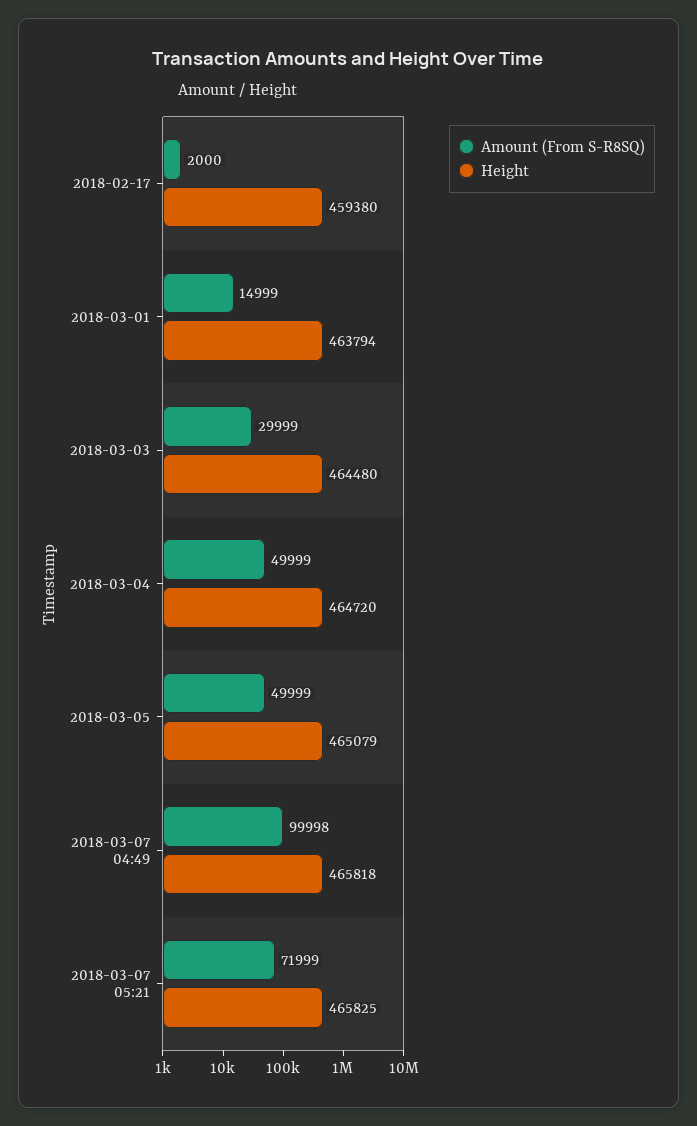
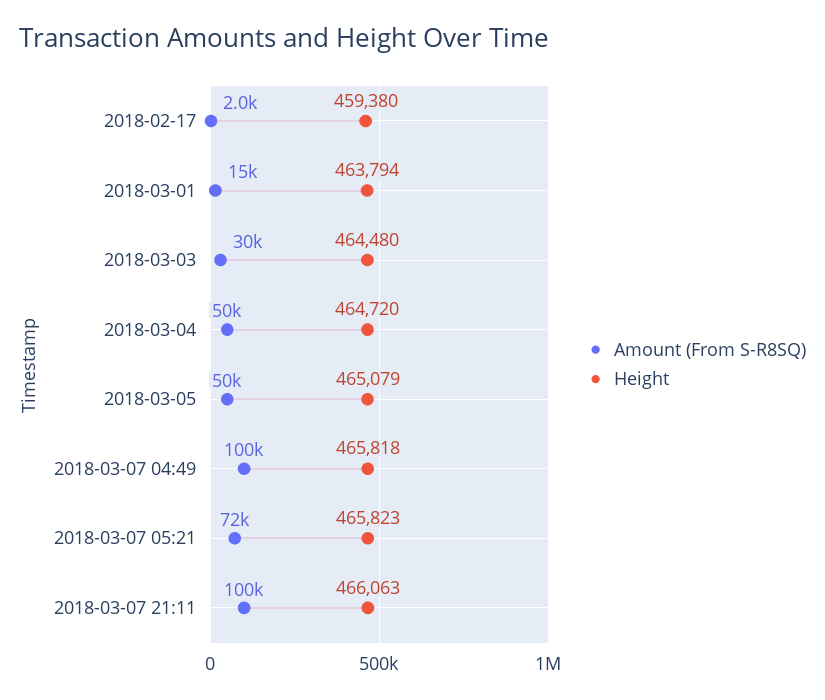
Height, 2018-03-07 05:21: 465825 -> 465823
Amount (From S-R8SQ), 2018-03-07 21:11: none -> 100000
Height, 2018-03-07 21:11: none -> 466063

